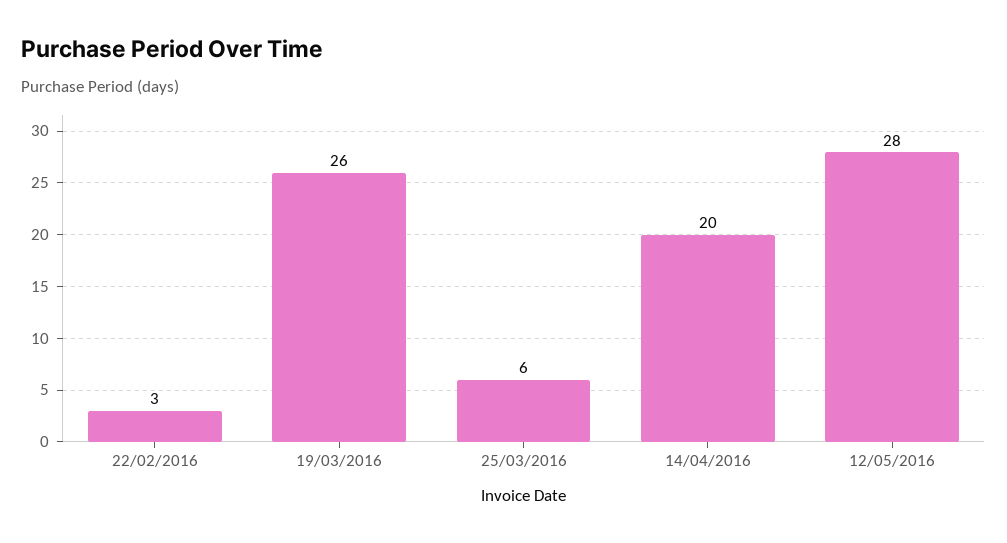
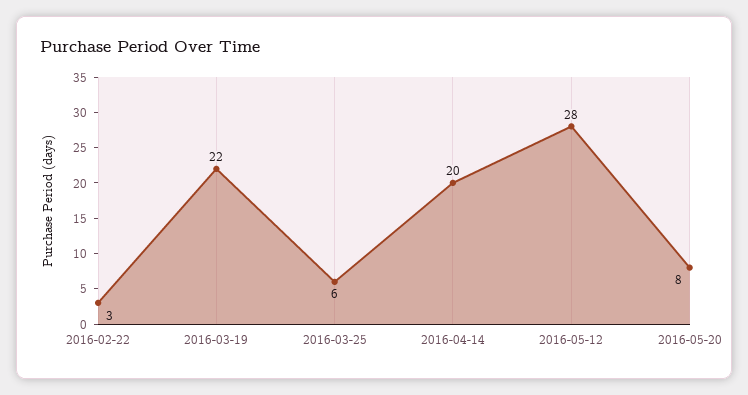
19/03/2016: 26 -> 22
2016-05-20: none -> 8

